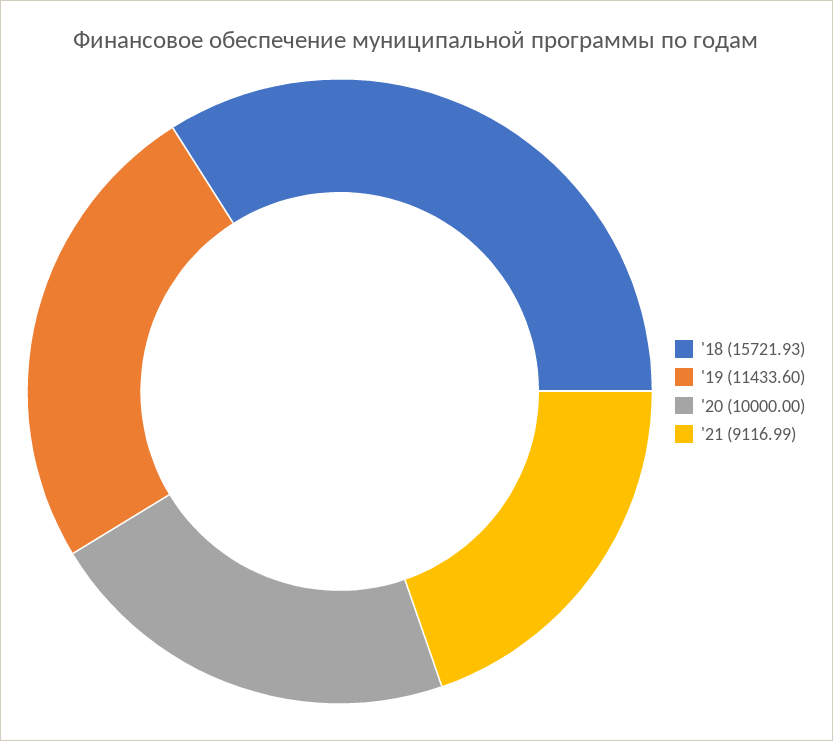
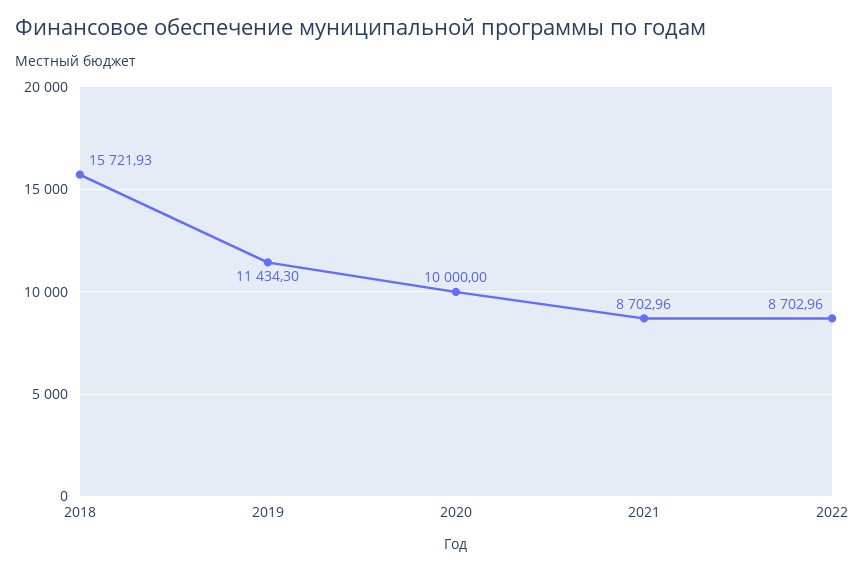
'19: 11433.6 -> 11434.3
'21: 9116.99 -> 8702.96
2022: none -> 8702.96

